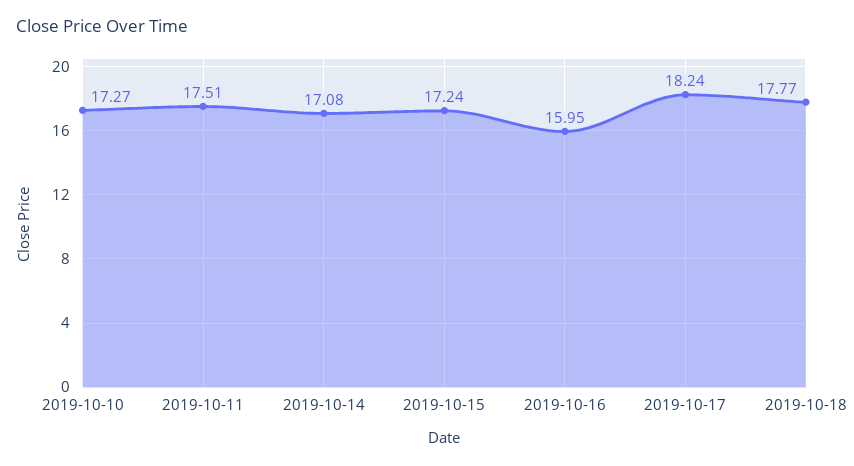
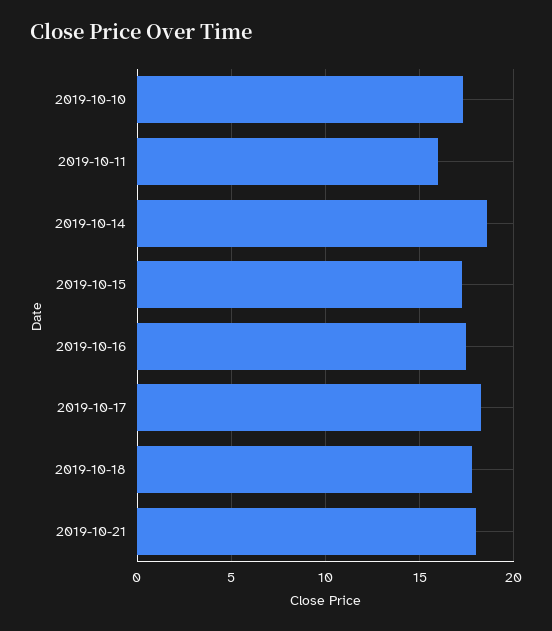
2019-10-11: 17.51 -> 16
2019-10-14: 17.08 -> 18.5
2019-10-16: 15.95 -> 17.5
2019-10-21: none -> 18

